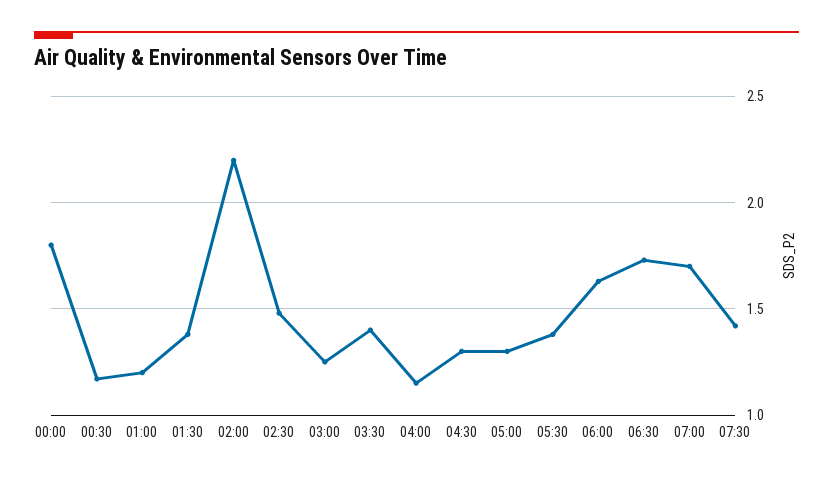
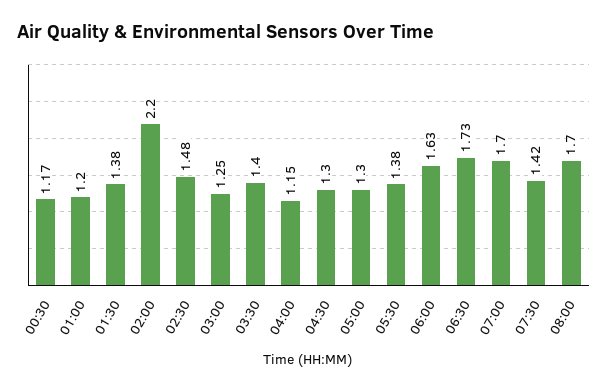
00:00: 1.8 -> none
08:00: none -> 1.7

